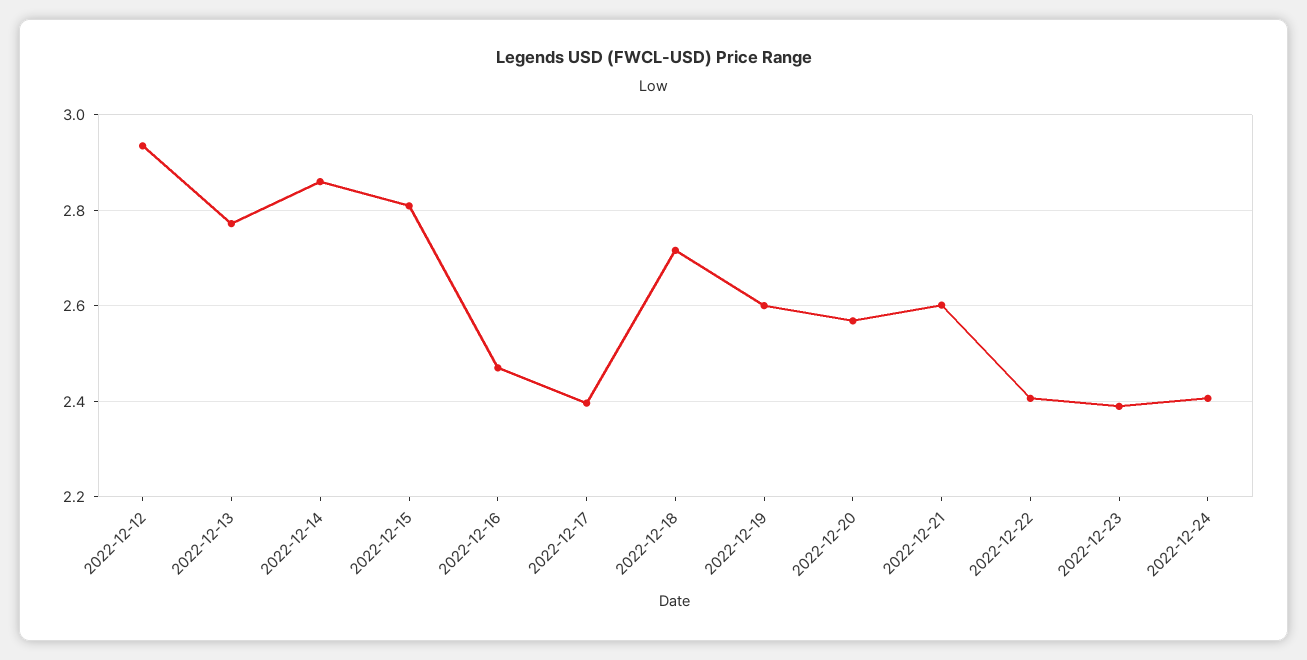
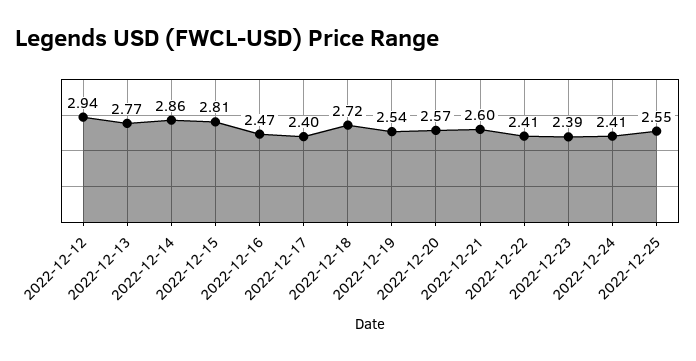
2022-12-19: 2.6 -> 2.54
2022-12-25: none -> 2.55

